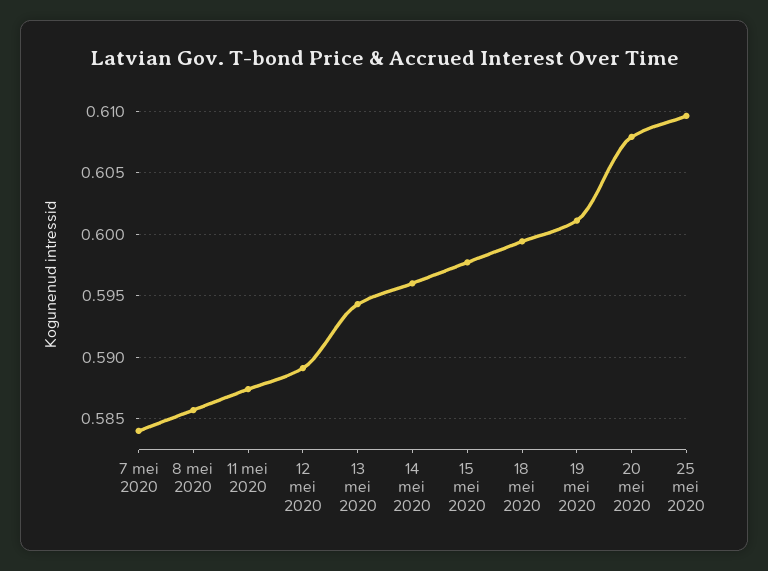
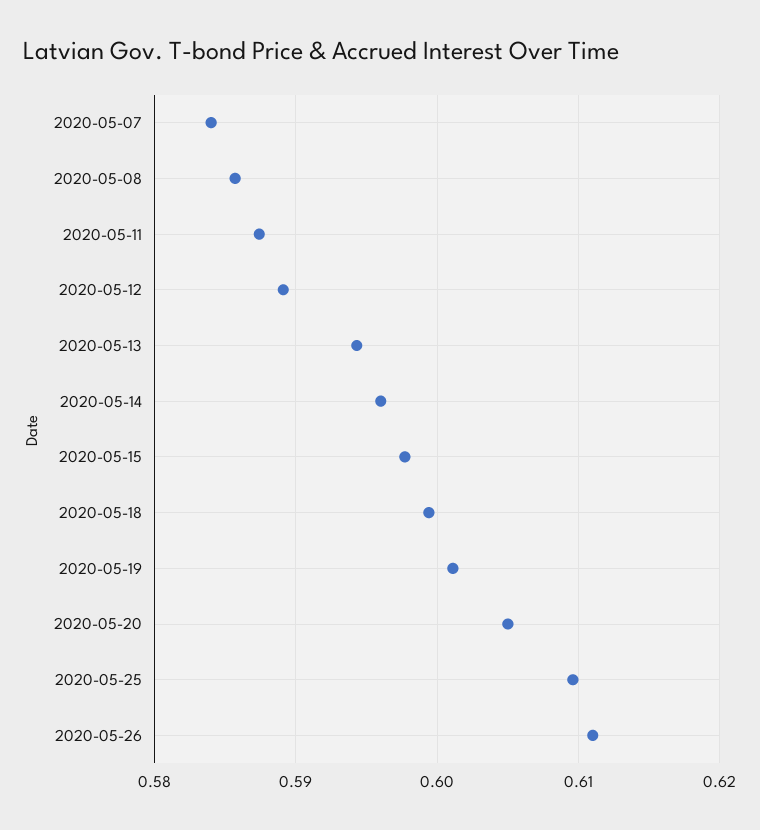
20 mei 2020: 0.608 -> 0.605
2020-05-26: none -> 0.611

